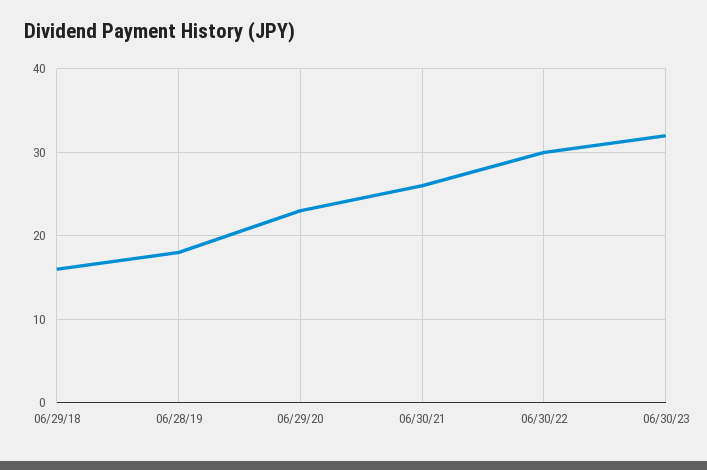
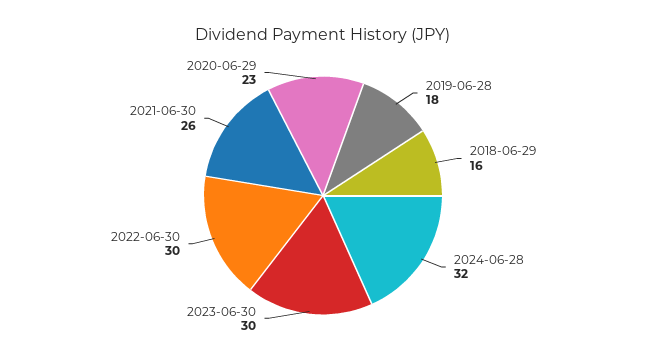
06/30/23: 32 -> 30
2024-06-28: none -> 32

